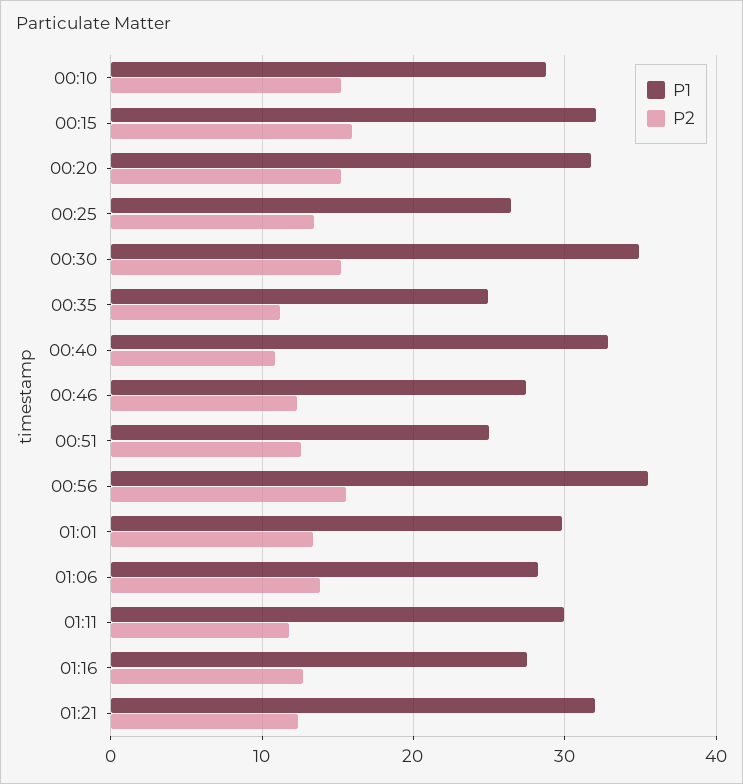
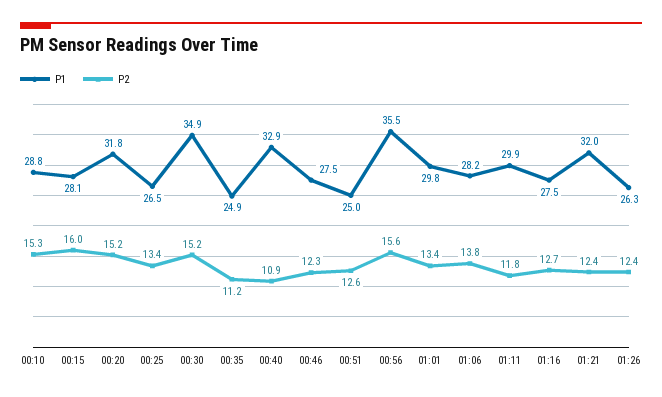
P1, 00:15: 32 -> 28.1
P1, 01:26: none -> 26.3
P2, 01:26: none -> 12.4

